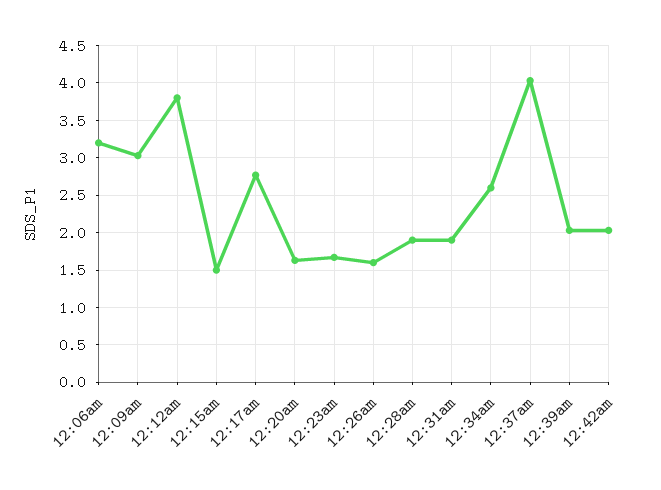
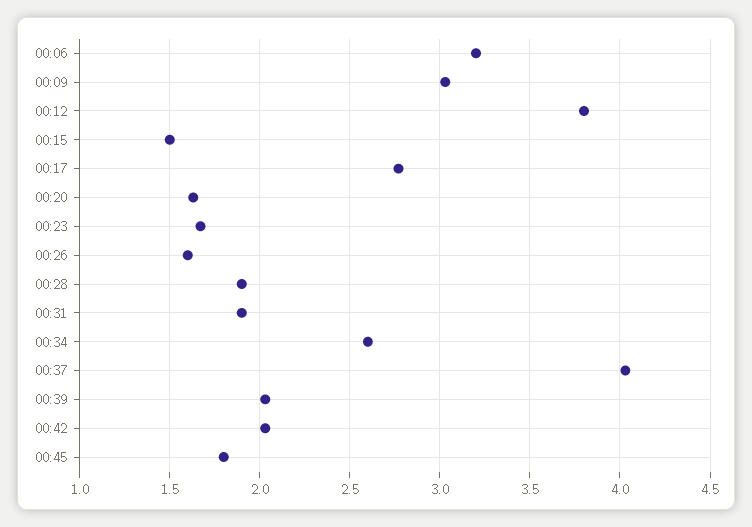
00:45: none -> 1.8

